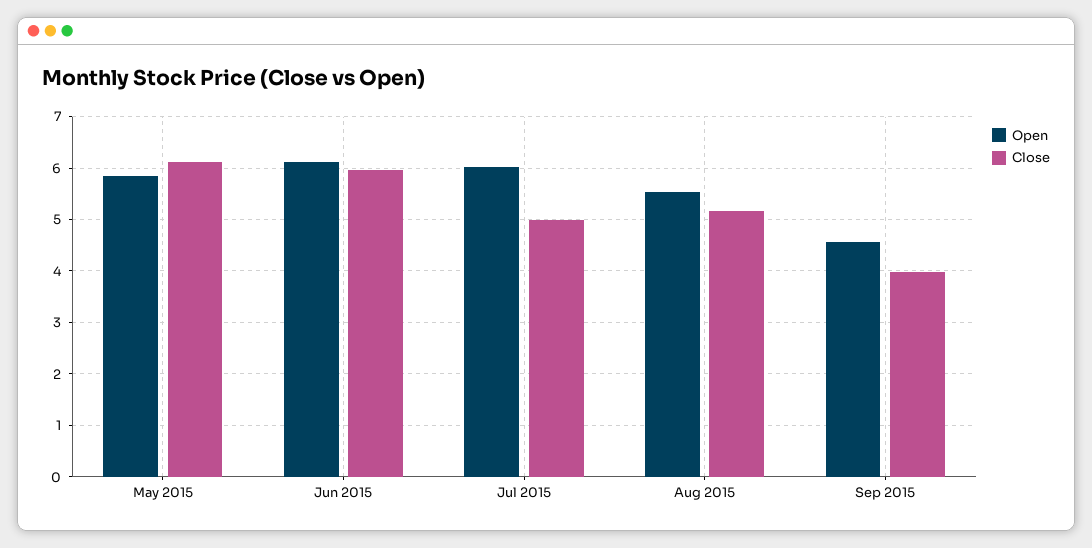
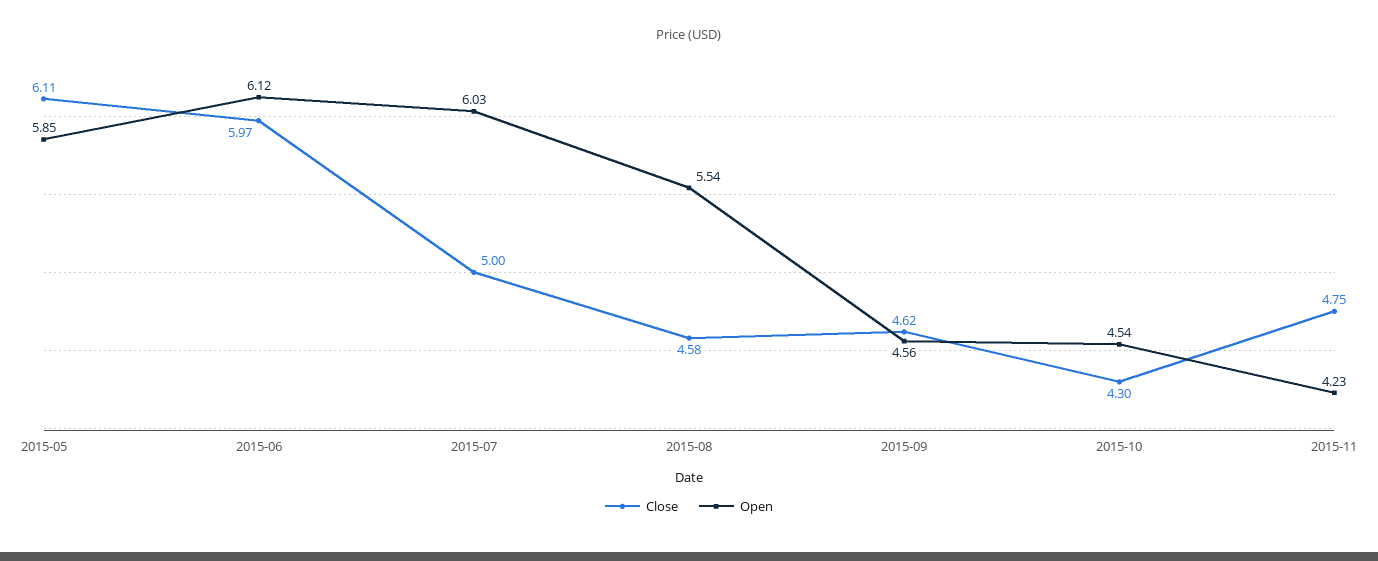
Close, Aug 2015: 5.2 -> 4.58
Close, Sep 2015: 4 -> 4.62
Close, 2015-10: none -> 4.3
Open, 2015-10: none -> 4.54
Close, 2015-11: none -> 4.75
Open, 2015-11: none -> 4.23

